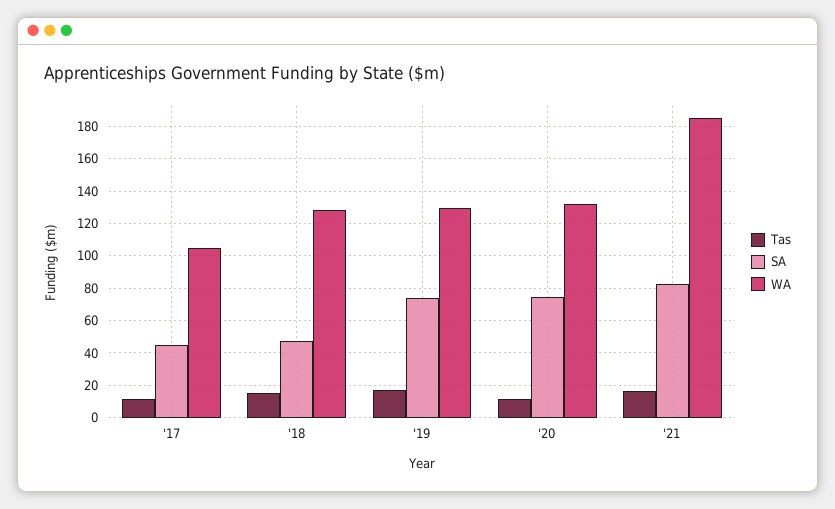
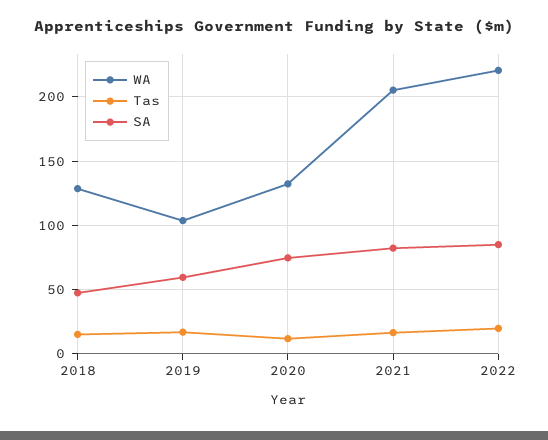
Tas, '17: 10 -> none
SA, '17: 45 -> none
WA, '17: 105 -> none
SA, '19: 75 -> 60
WA, '19: 130 -> 105
WA, '21: 185 -> 205
WA, 2022: none -> 220
Tas, 2022: none -> 20
SA, 2022: none -> 85

